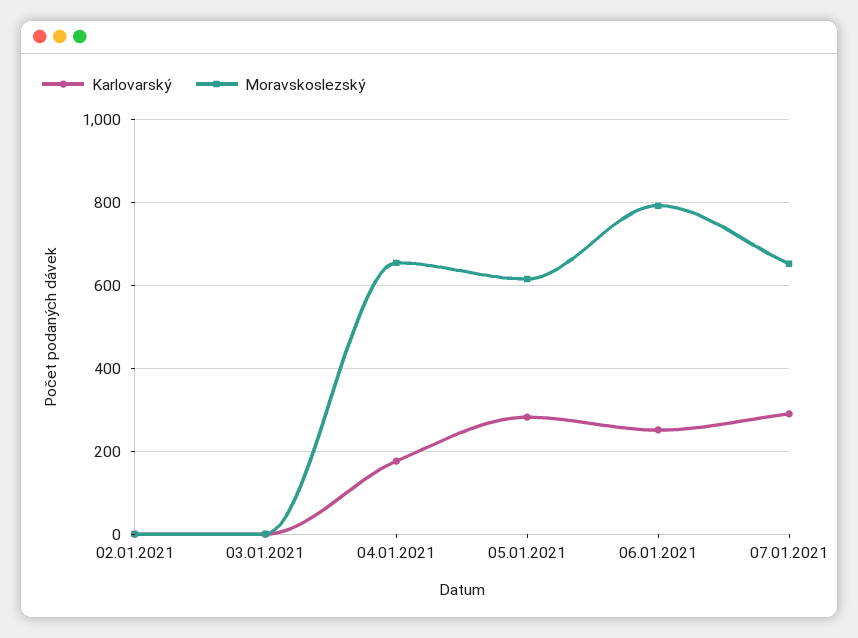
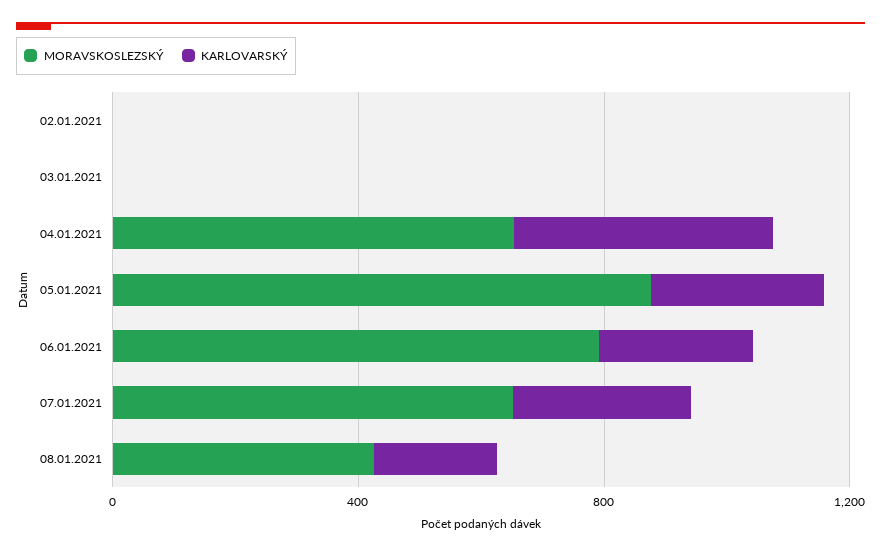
Karlovarský, 04.01.2021: 180 -> 400
Moravskoslezský, 05.01.2021: 620 -> 900
Moravskoslezský, 08.01.2021: none -> 400
Karlovarský, 08.01.2021: none -> 200

